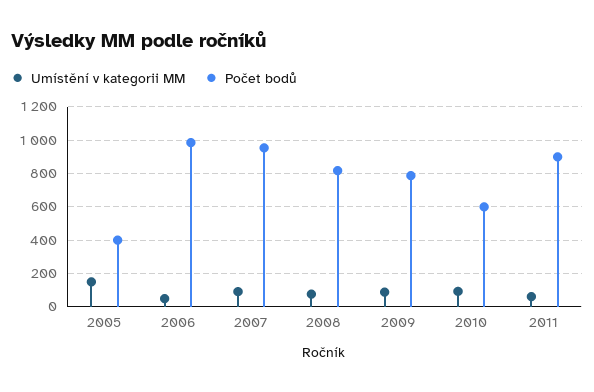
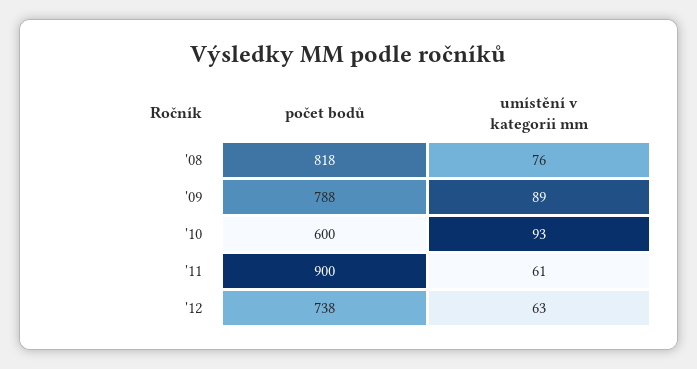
Umístění v kategorii MM, 2005: 150 -> none
Počet bodů, 2005: 400 -> none
Umístění v kategorii MM, 2006: 50 -> none
Počet bodů, 2006: 1000 -> none
Umístění v kategorii MM, 2007: 100 -> none
Počet bodů, 2007: 950 -> none
Počet bodů, '12: none -> 738
Umístění v kategorii MM, '12: none -> 63

